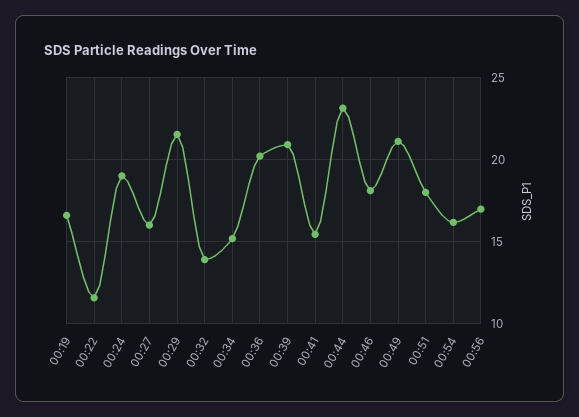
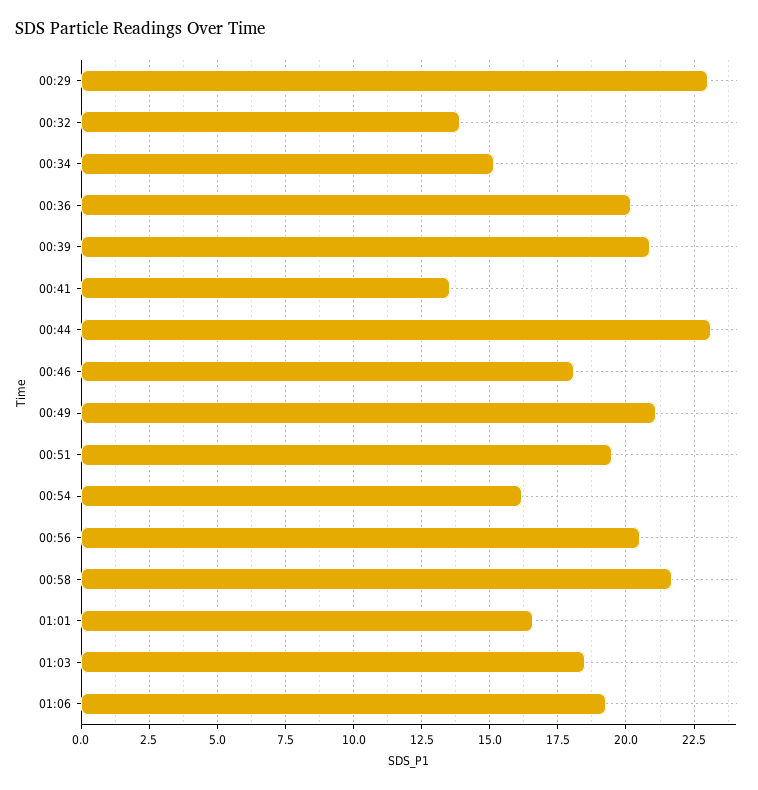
00:19: 16.5 -> none
00:22: 11.5 -> none
00:24: 19 -> none
00:27: 16 -> none
00:29: 21.5 -> 23
00:41: 15.5 -> 13.5
00:51: 18 -> 19.5
00:56: 17 -> 20.5
00:58: none -> 21.75
01:01: none -> 16.5
01:03: none -> 18.5
01:06: none -> 19.25

